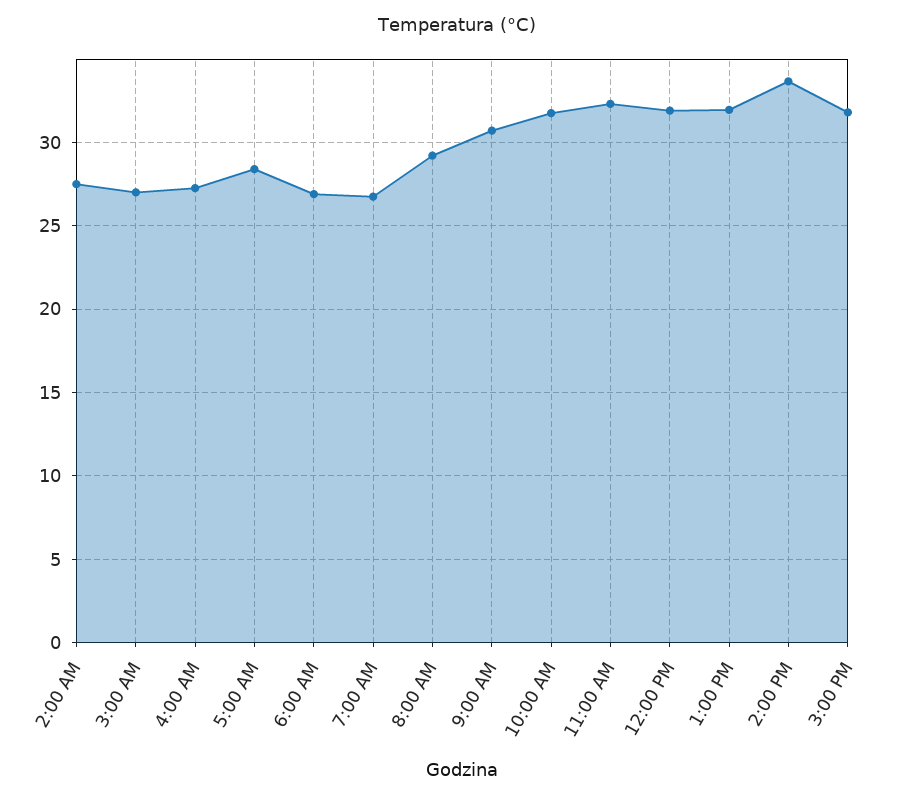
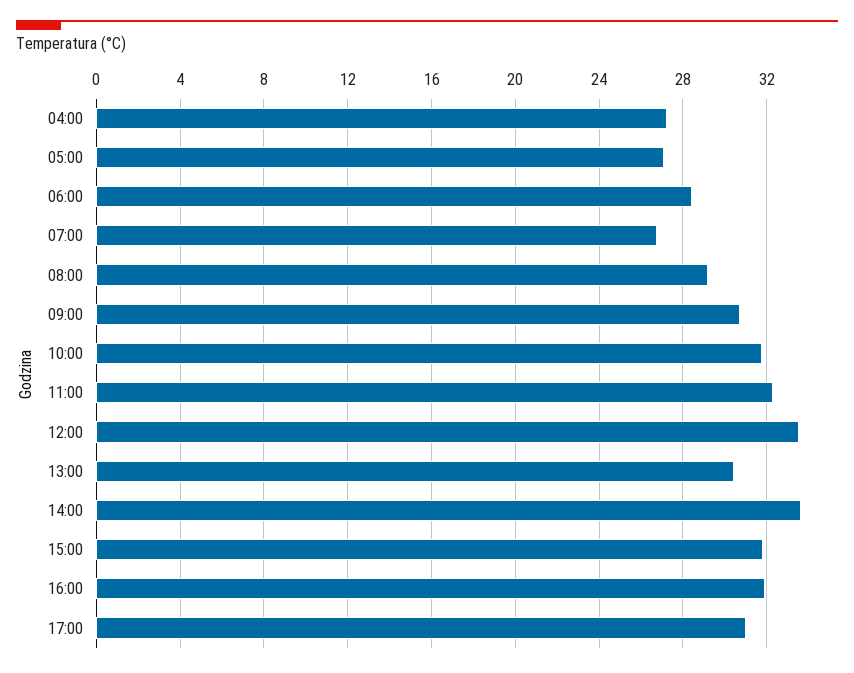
2:00 AM: 27.5 -> none
3:00 AM: 27 -> none
5:00 AM: 28.5 -> 27
6:00 AM: 27 -> 28.5
12:00 PM: 32 -> 33.5
1:00 PM: 32 -> 30.5
16:00: none -> 32
17:00: none -> 31

